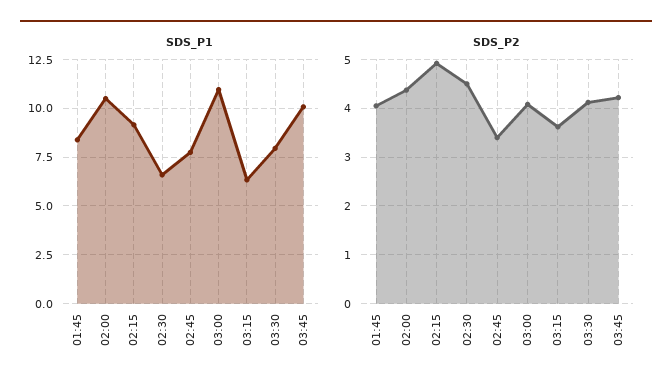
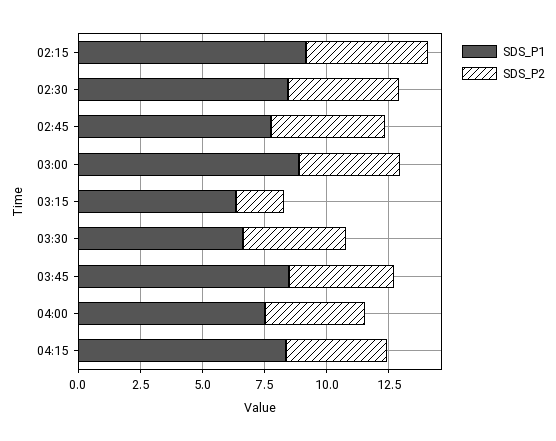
SDS_P1, 01:45: 8.5 -> none
SDS_P1, 02:00: 10.5 -> none
SDS_P1, 02:30: 6.5 -> 8.5
SDS_P1, 03:00: 11 -> 9
SDS_P1, 03:30: 8 -> 6.5
SDS_P1, 03:45: 10 -> 8.5
SDS_P2, 01:45: 4 -> none
SDS_P2, 02:00: 4.4 -> none
SDS_P2, 02:45: 3.4 -> 4.5
SDS_P2, 03:15: 3.6 -> 2
SDS_P1, 04:00: none -> 7.5
SDS_P2, 04:00: none -> 4
SDS_P1, 04:15: none -> 8.5
SDS_P2, 04:15: none -> 4

